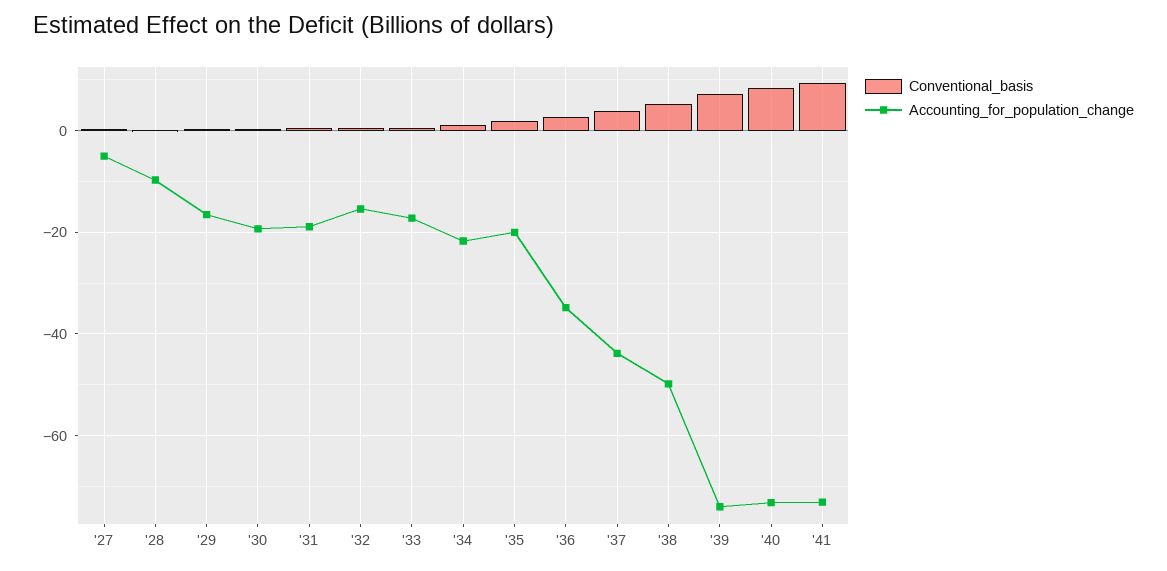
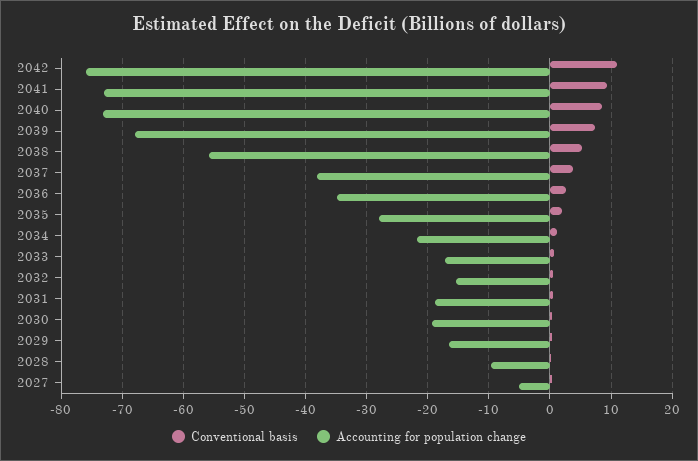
Accounting_for_population_change, '35: -20 -> -28
Accounting_for_population_change, '37: -44 -> -38
Accounting_for_population_change, '38: -50 -> -56
Accounting_for_population_change, '39: -74 -> -68
Conventional_basis, 2042: none -> 11
Accounting_for_population_change, 2042: none -> -76

